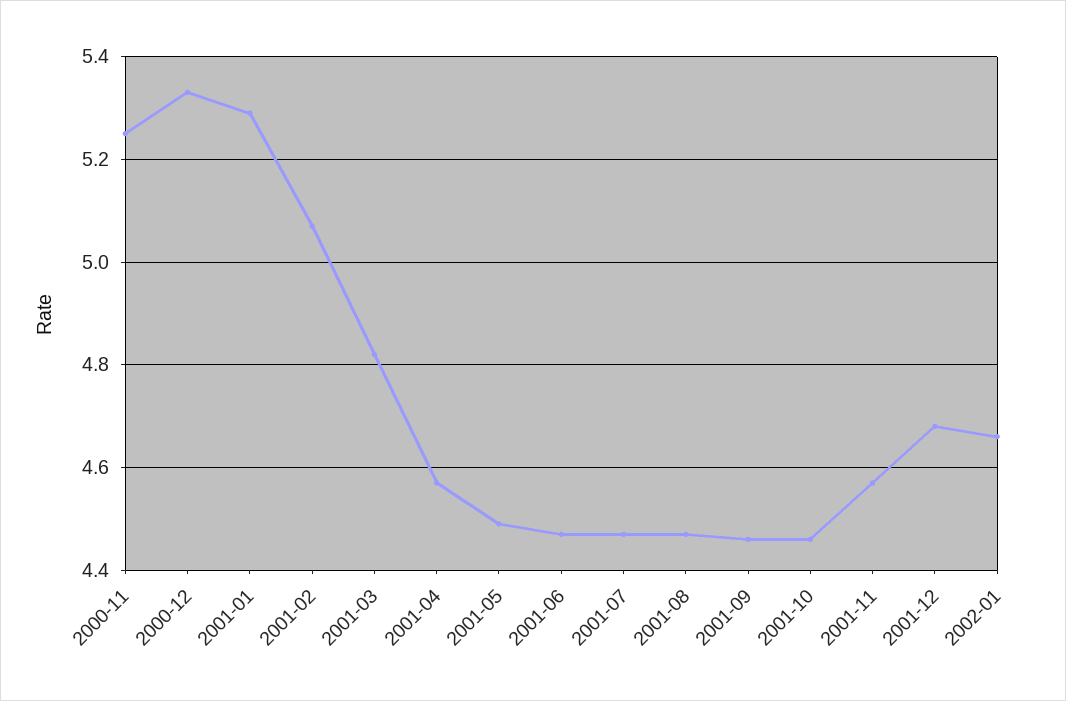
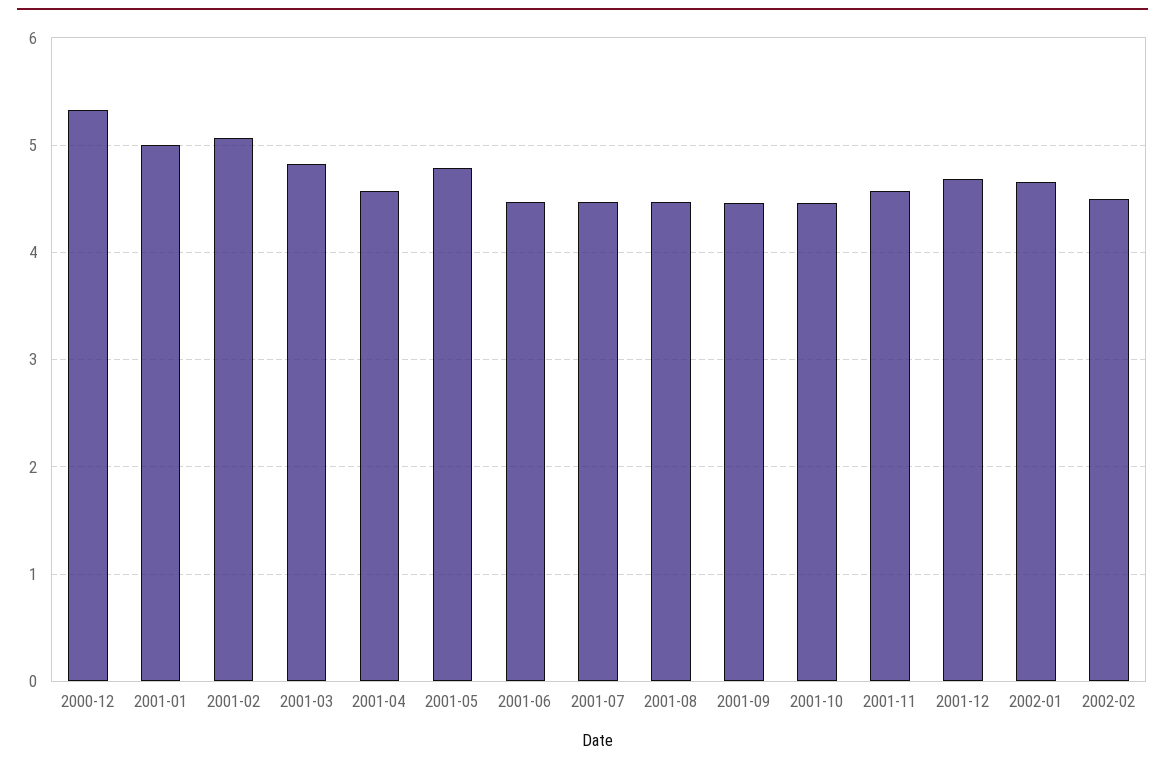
2000-11: 5.25 -> none
2001-01: 5.3 -> 5
2001-05: 4.5 -> 4.8
2002-02: none -> 4.5

